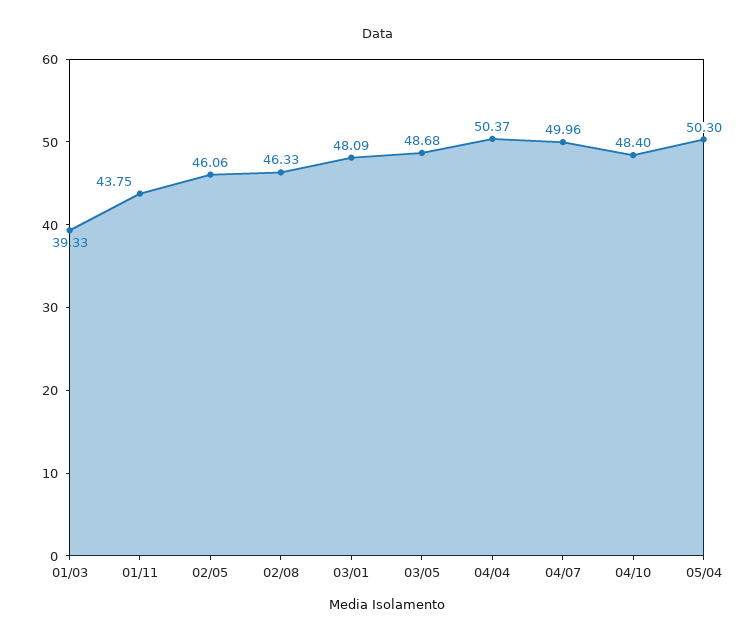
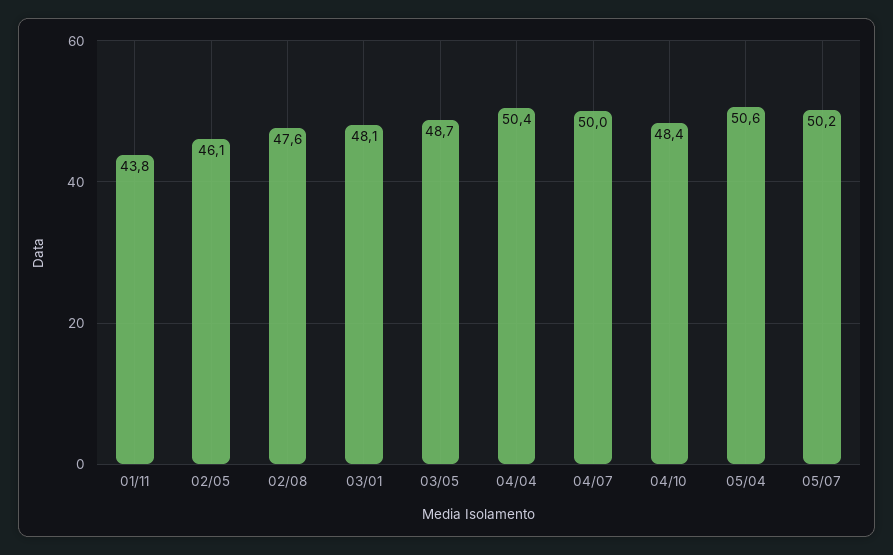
01/03: 39.33 -> none
02/08: 46.33 -> 47.6
05/04: 50.3 -> 50.6
05/07: none -> 50.2

